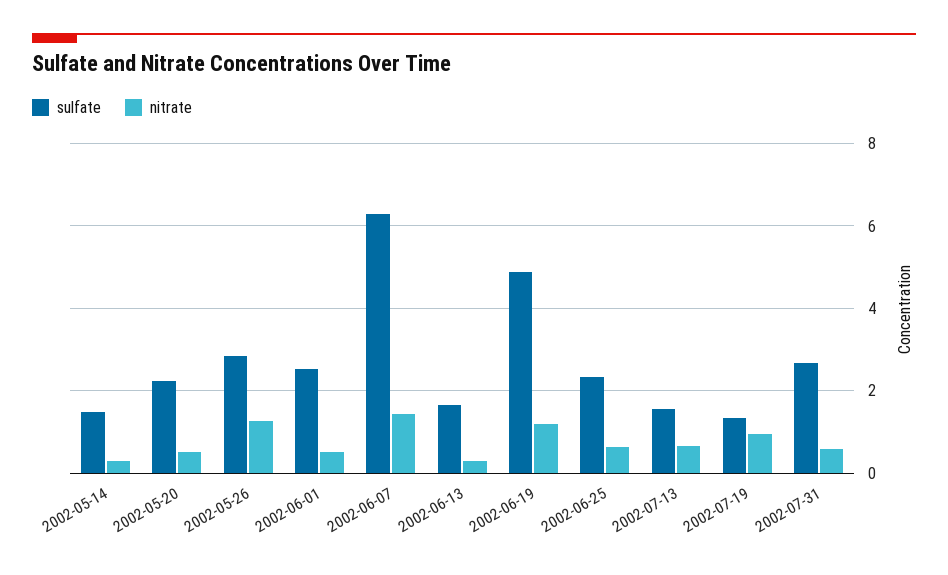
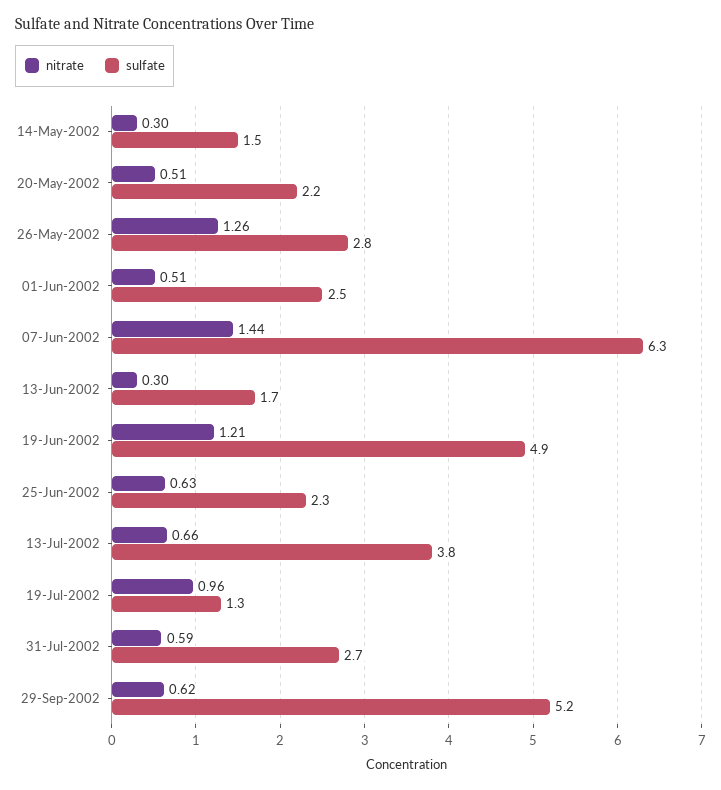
sulfate, 2002-07-13: 1.6 -> 3.8
nitrate, 29-Sep-2002: none -> 0.62
sulfate, 29-Sep-2002: none -> 5.2

